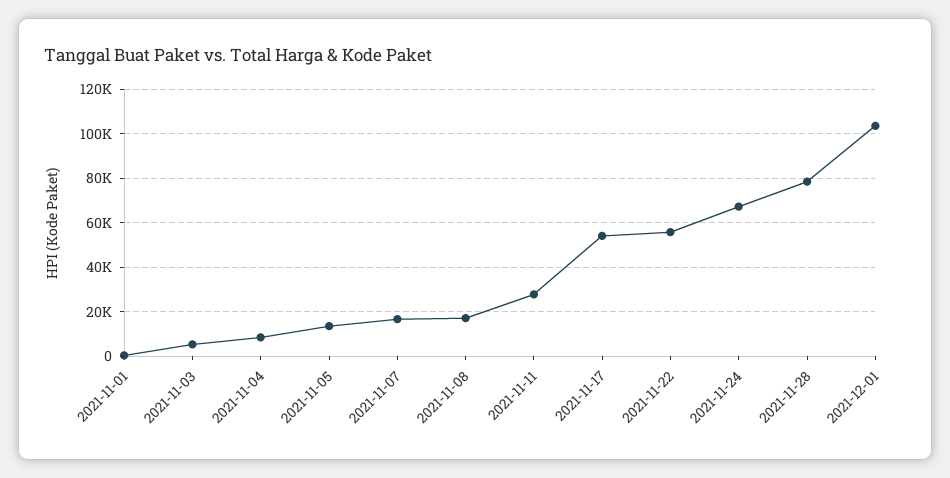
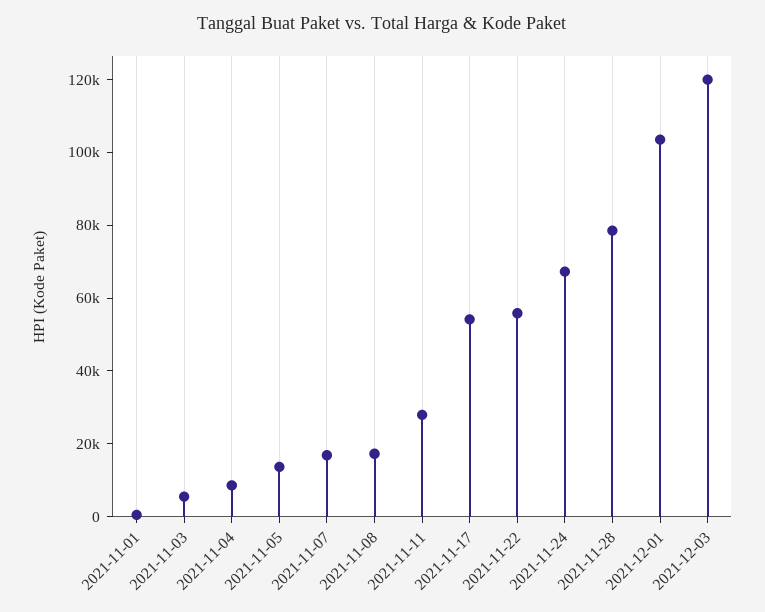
2021-12-03: none -> 120000

